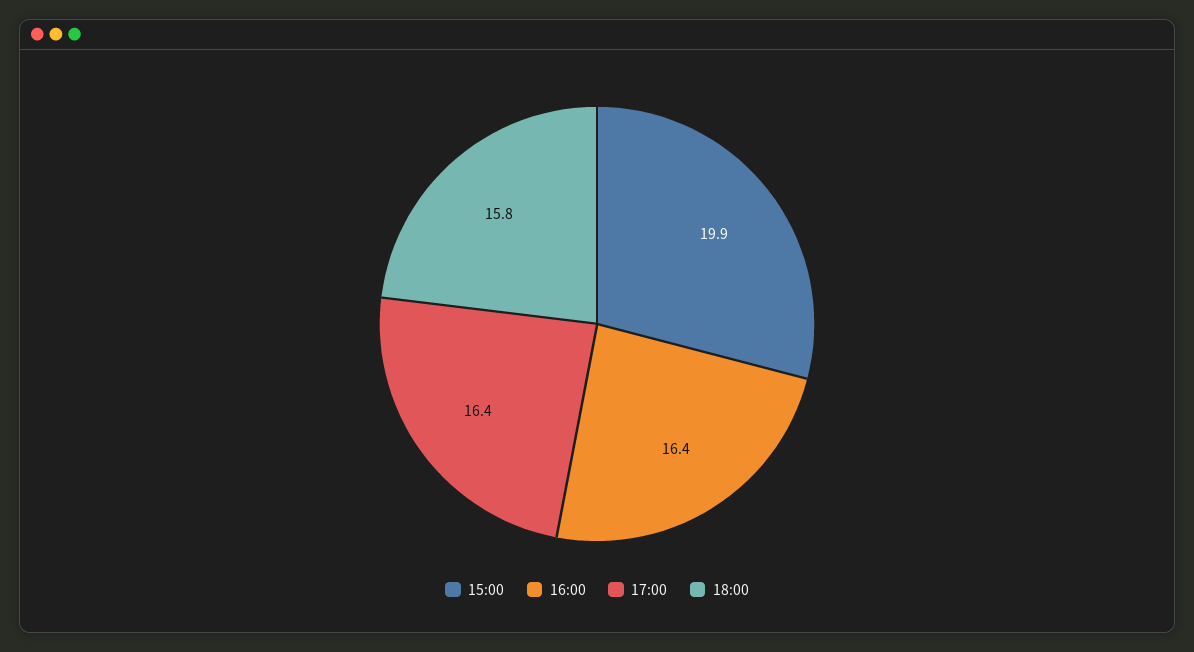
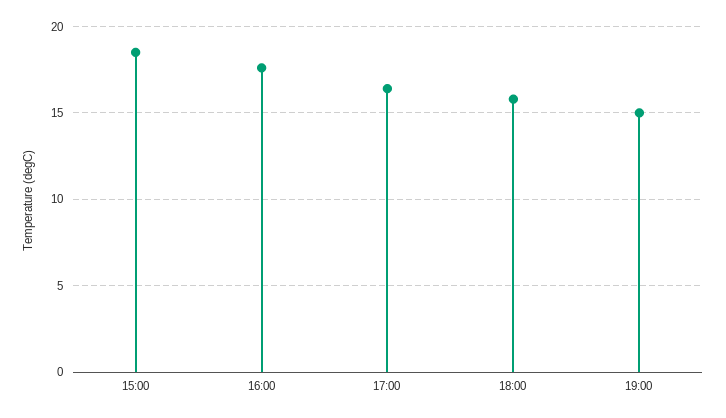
15:00: 19.9 -> 18.5
16:00: 16.4 -> 17.5
19:00: none -> 15

